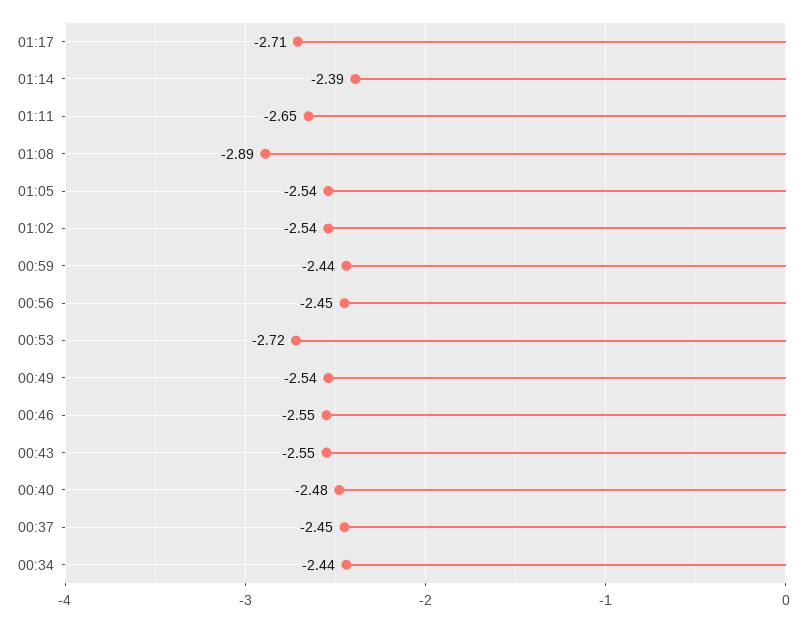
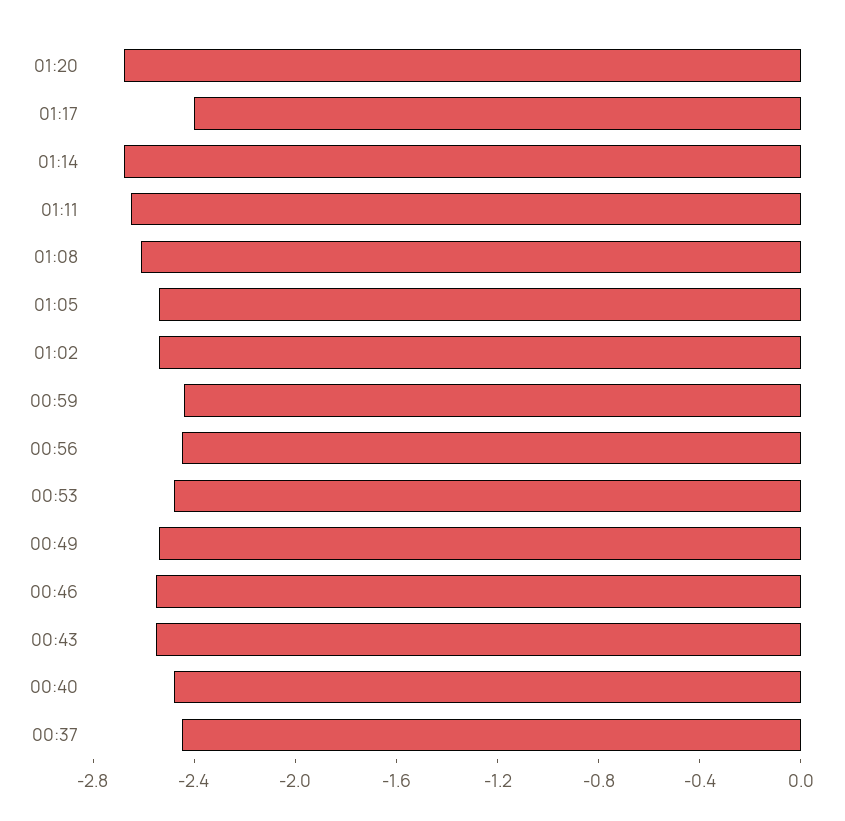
01:17: -2.71 -> -2.4
01:14: -2.39 -> -2.7
01:08: -2.89 -> -2.6
00:53: -2.72 -> -2.5
00:34: -2.44 -> none
01:20: none -> -2.7

